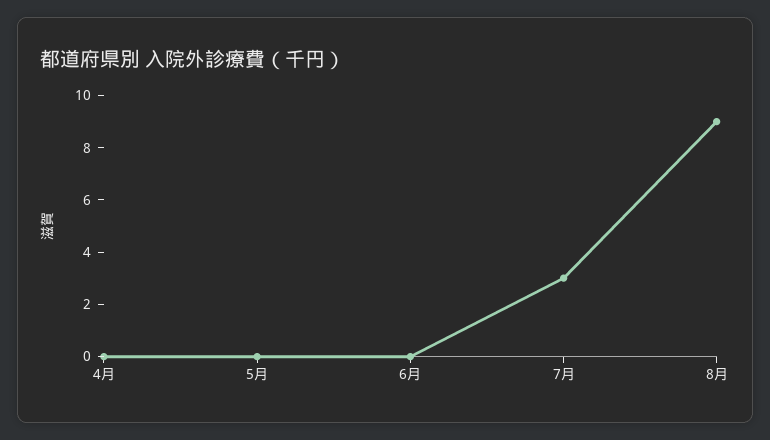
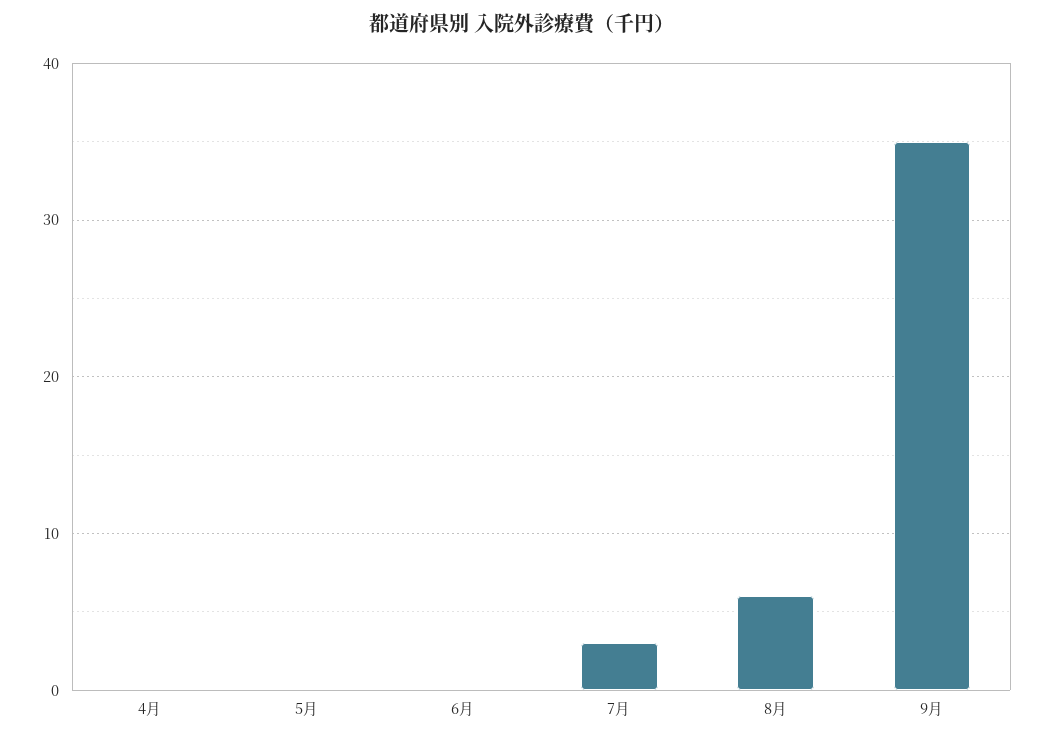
8月: 9 -> 6
9月: none -> 35

